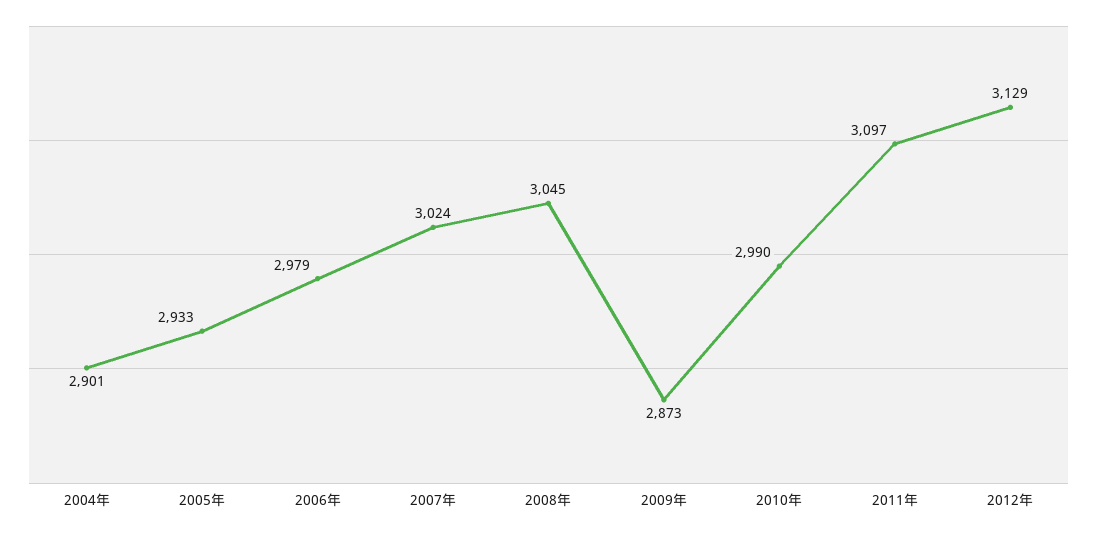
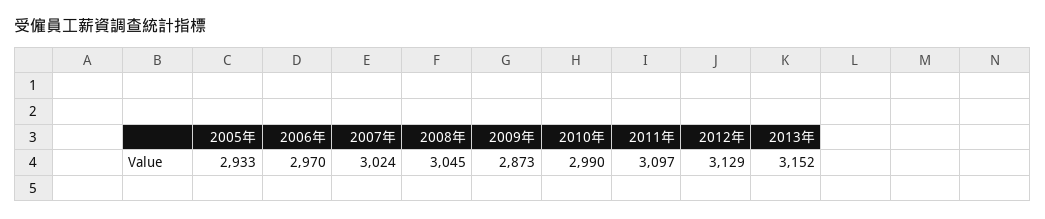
2004年: 2901 -> none
2006年: 2979 -> 2970
2013年: none -> 3152

